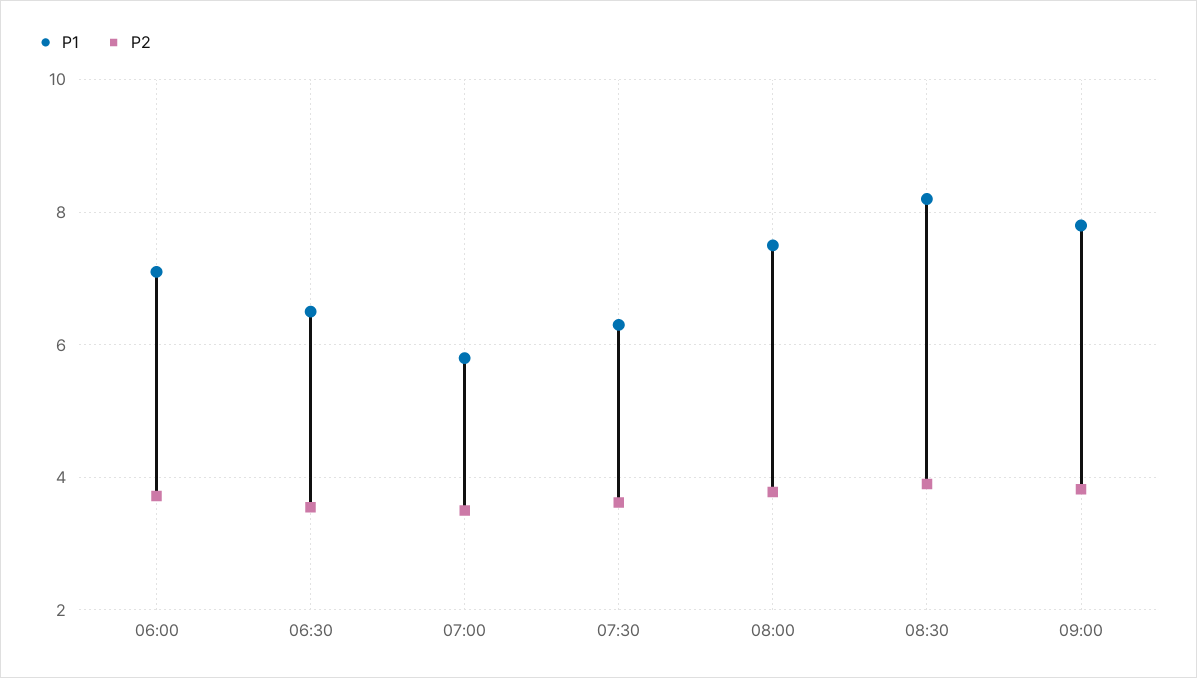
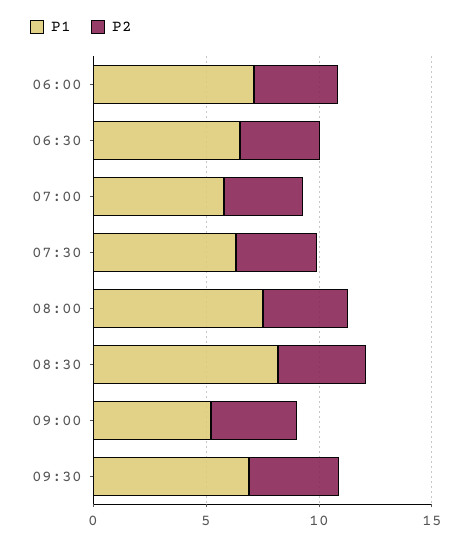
P1, 09:00: 7.8 -> 5
P1, 09:30: none -> 7
P2, 09:30: none -> 4

